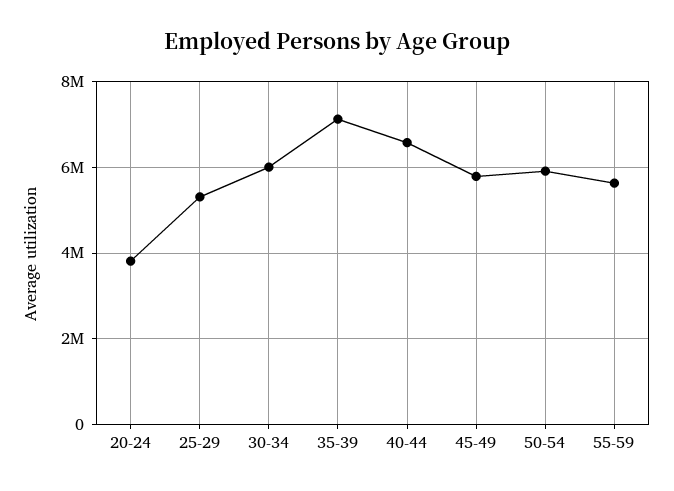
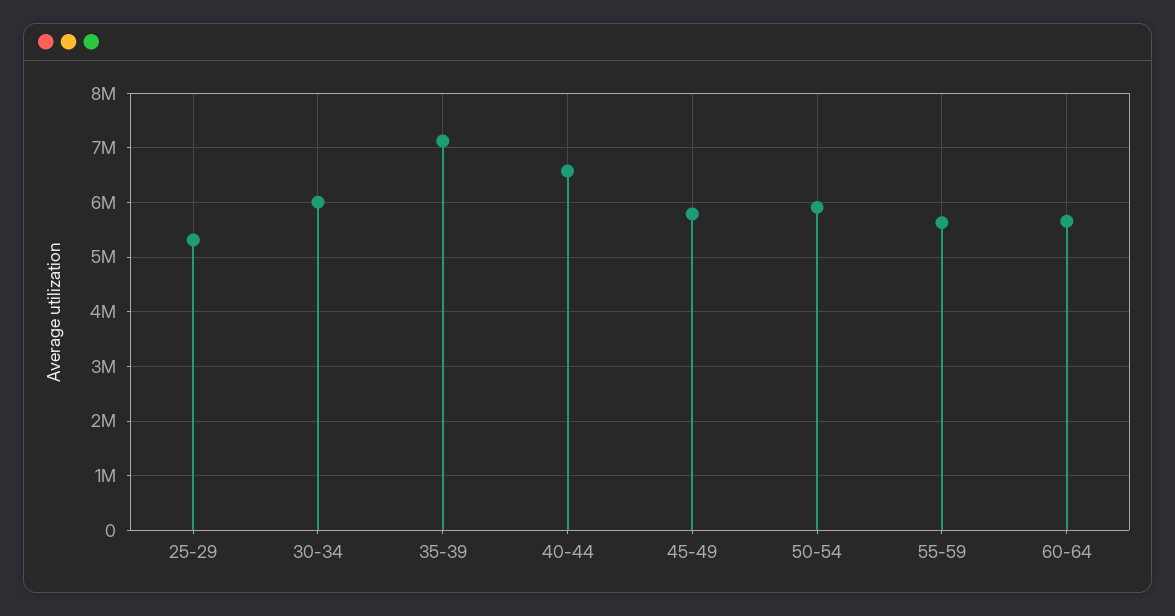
20-24: 3800000 -> none
60-64: none -> 5600000

